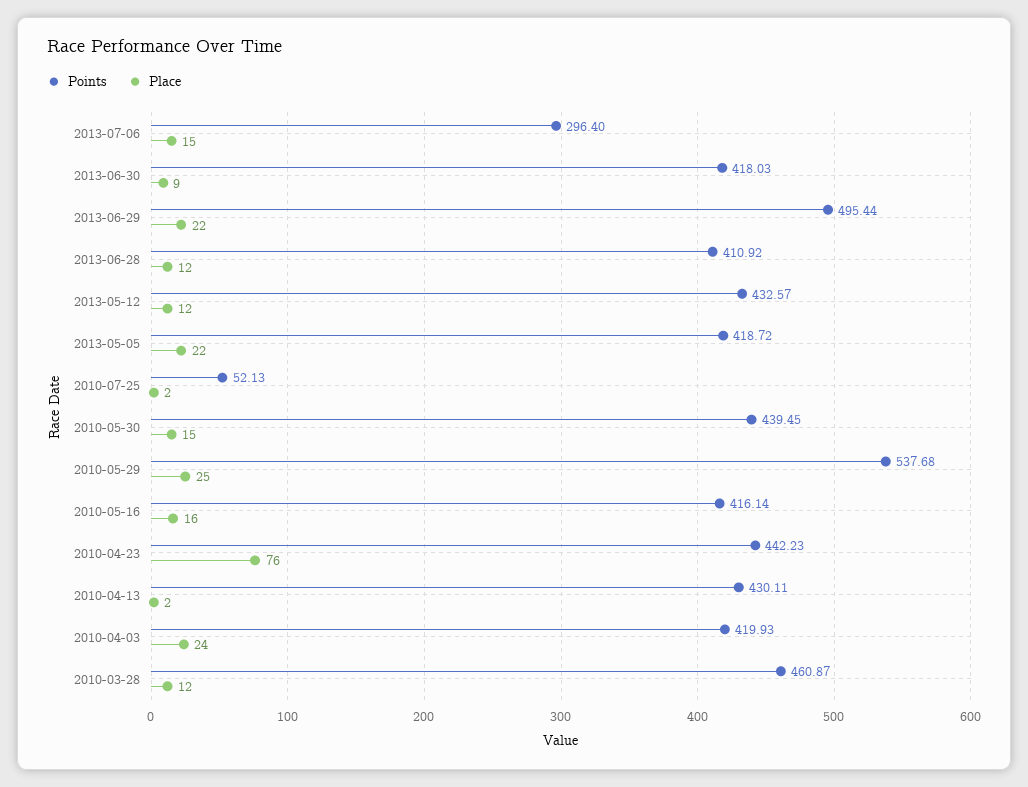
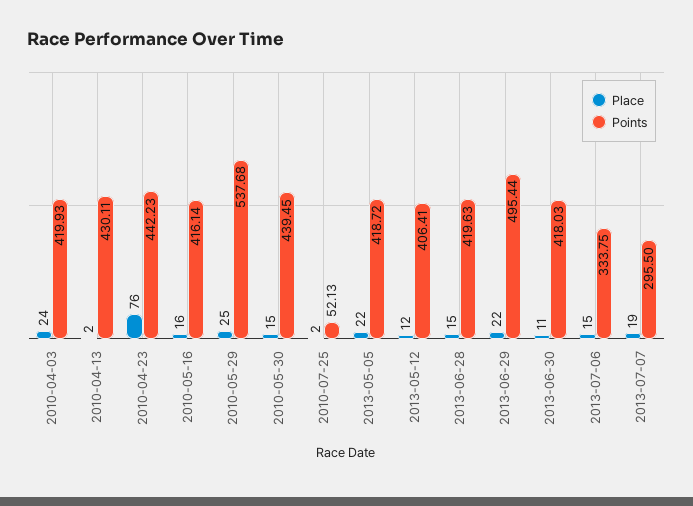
Points, 2013-07-06: 296.4 -> 333.75
Place, 2013-06-30: 9 -> 11
Points, 2013-06-28: 410.92 -> 419.63
Place, 2013-06-28: 12 -> 15
Points, 2013-05-12: 432.57 -> 406.41
Points, 2010-03-28: 460.87 -> none
Place, 2010-03-28: 12 -> none
Place, 2013-07-07: none -> 19
Points, 2013-07-07: none -> 295.5

